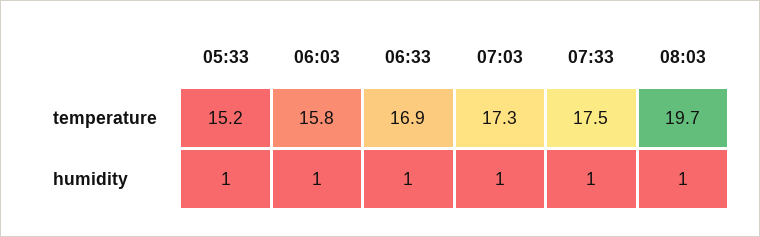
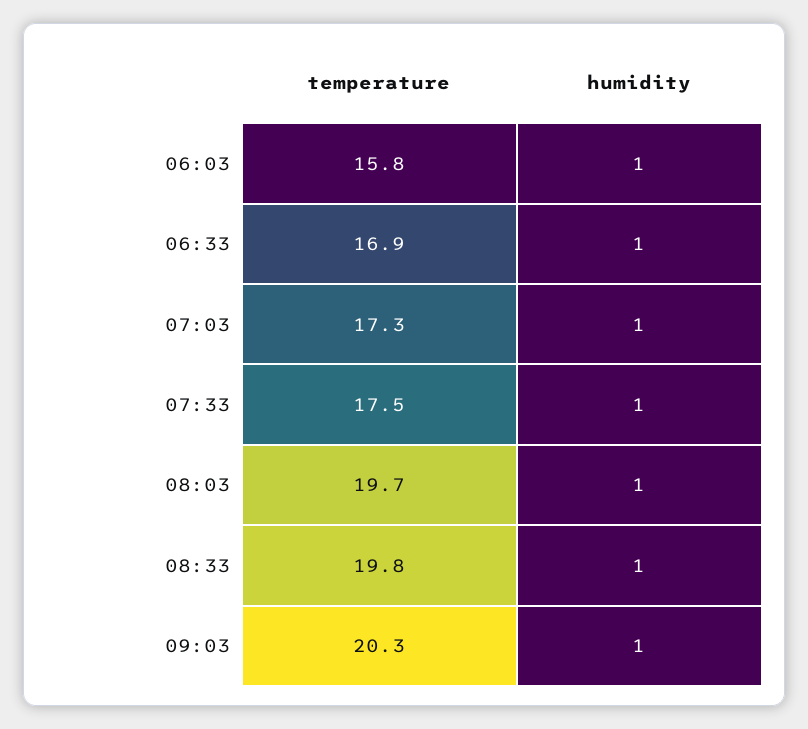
05:33, temperature: 15.2 -> none
05:33, humidity: 1 -> none
08:33, temperature: none -> 19.8
08:33, humidity: none -> 1
09:03, temperature: none -> 20.3
09:03, humidity: none -> 1

